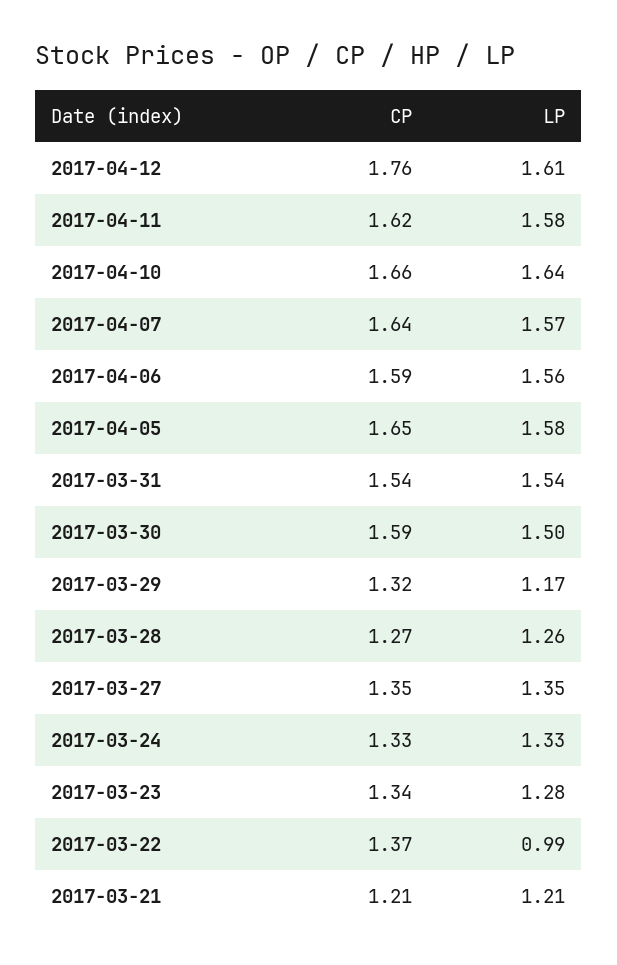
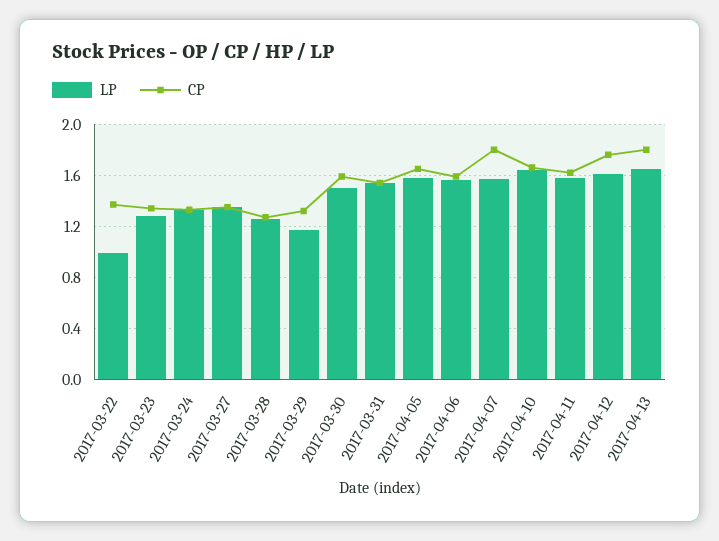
CP, 2017-04-07: 1.64 -> 1.8
CP, 2017-03-21: 1.21 -> none
LP, 2017-03-21: 1.21 -> none
LP, 2017-04-13: none -> 1.65
CP, 2017-04-13: none -> 1.8

